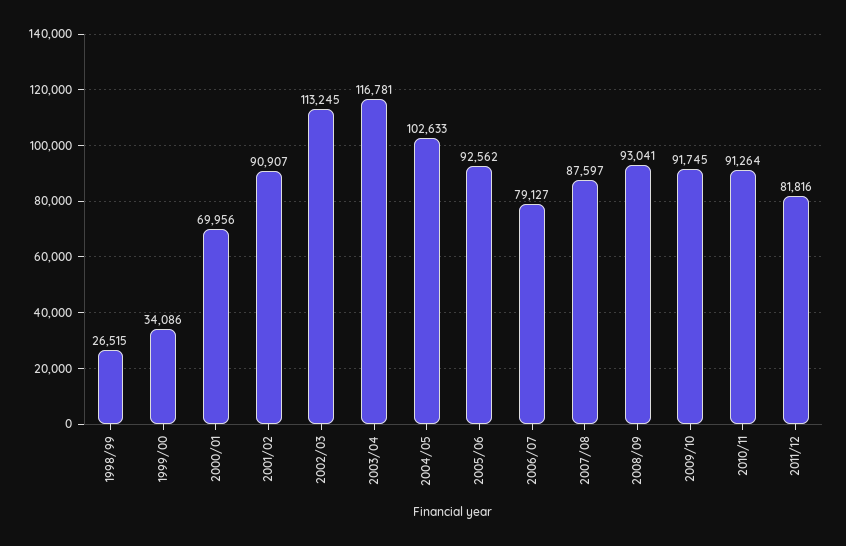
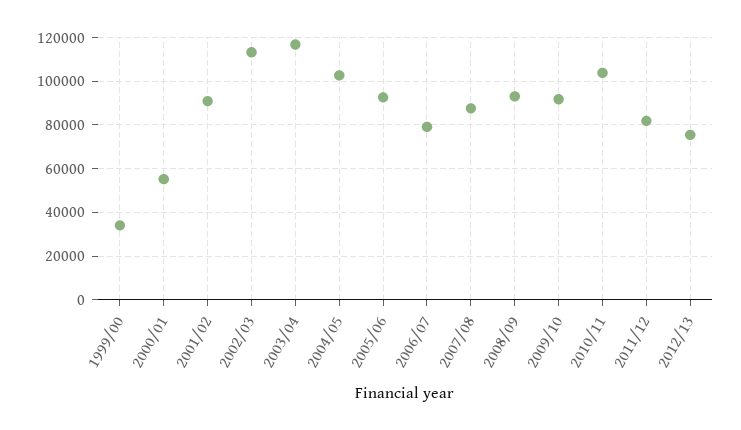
1998/99: 26515 -> none
2000/01: 69956 -> 55000
2010/11: 91264 -> 105000
2012/13: none -> 75000

